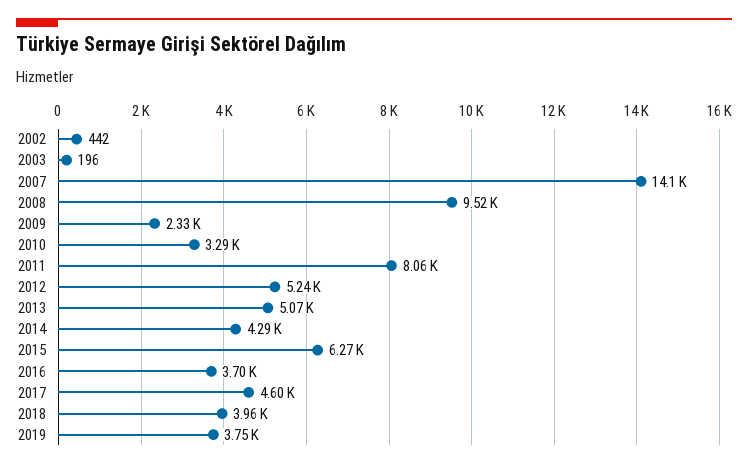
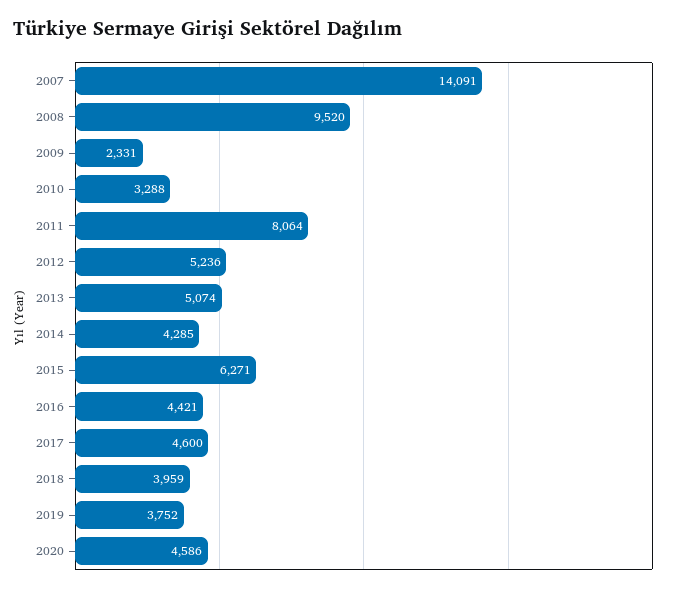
2002: 442 -> none
2003: 196 -> none
2016: 3700 -> 4421
2020: none -> 4586

